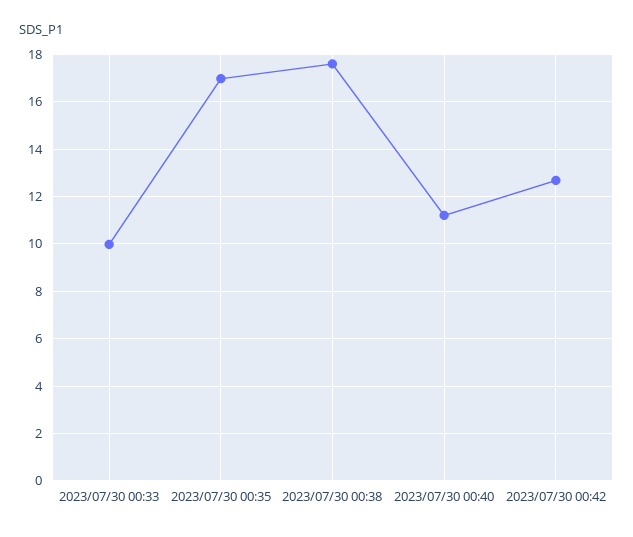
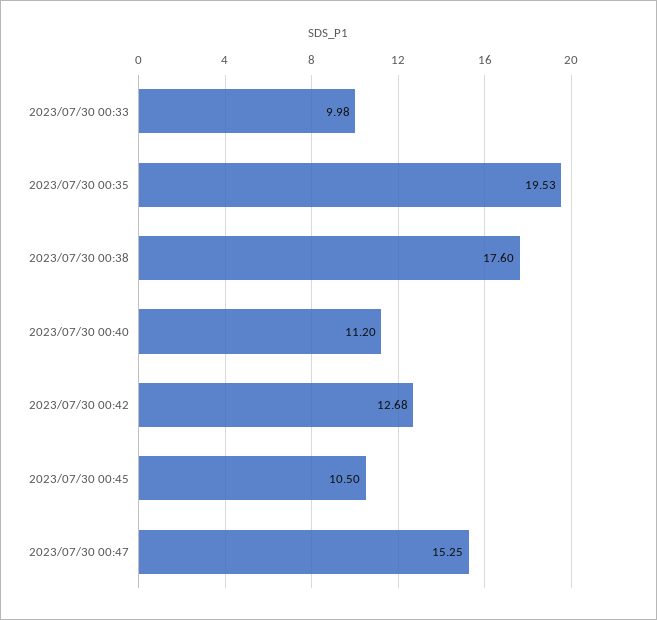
2023/07/30 00:35: 17 -> 19.53
2023/07/30 00:45: none -> 10.5
2023/07/30 00:47: none -> 15.25

